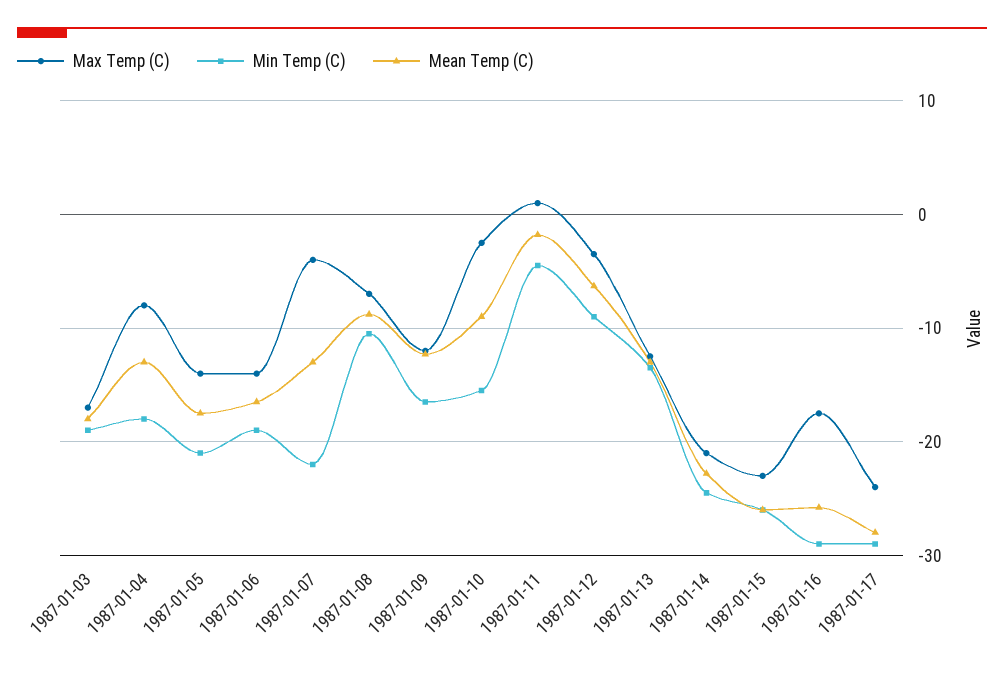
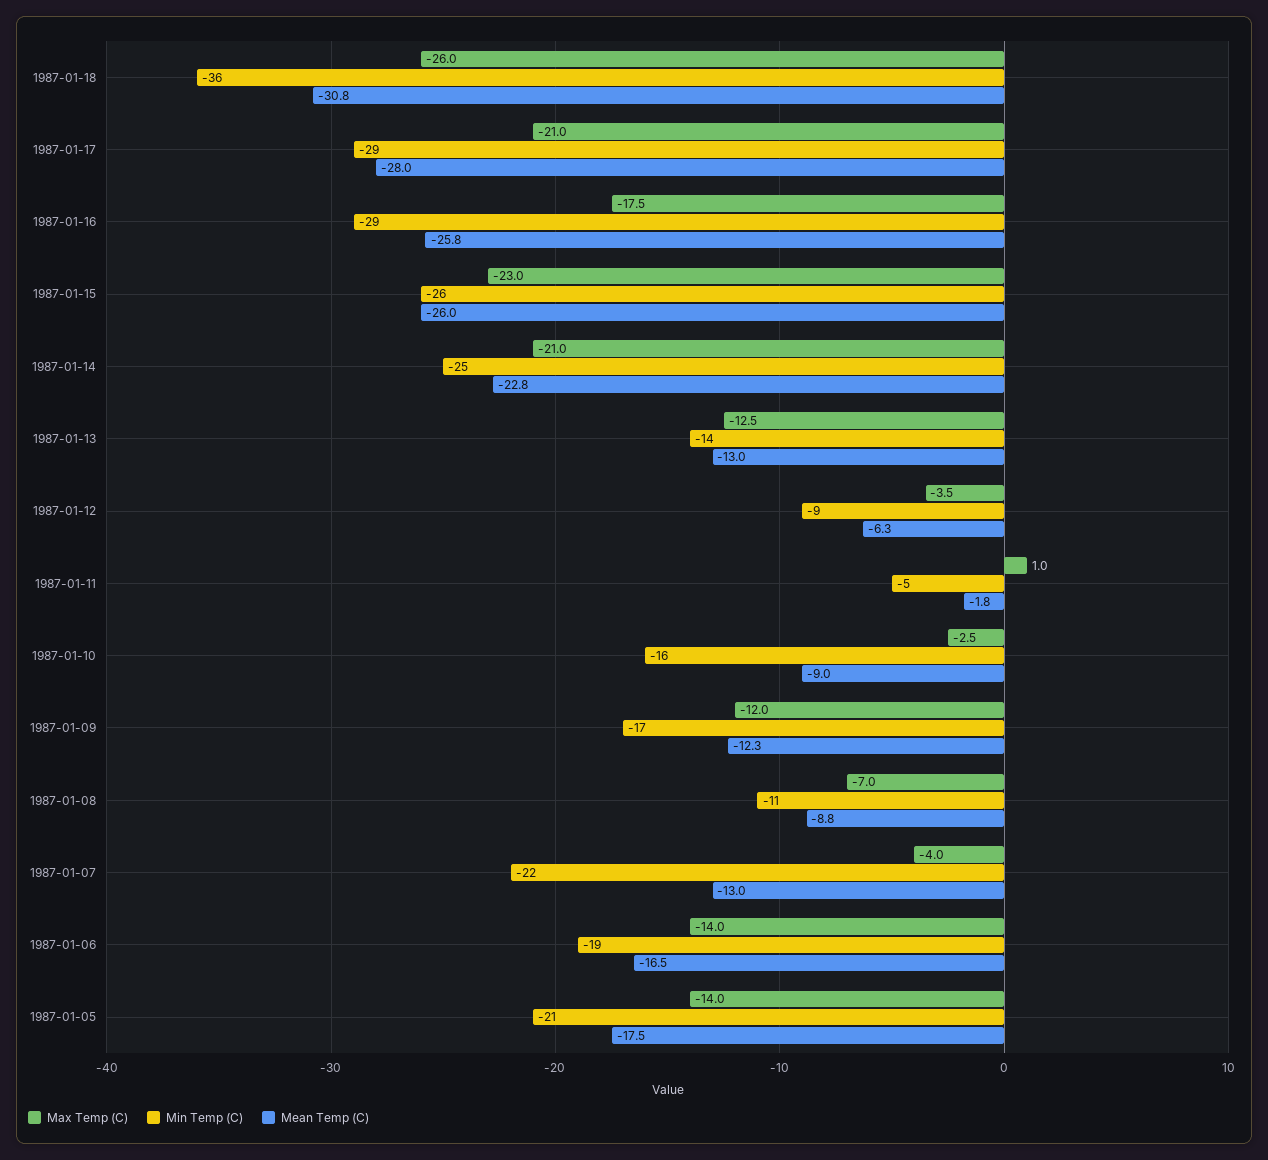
Max Temp (C), 1987-01-03: -17 -> none
Min Temp (C), 1987-01-03: -19 -> none
Mean Temp (C), 1987-01-03: -18 -> none
Max Temp (C), 1987-01-04: -8 -> none
Min Temp (C), 1987-01-04: -18 -> none
Mean Temp (C), 1987-01-04: -13 -> none
Max Temp (C), 1987-01-17: -24 -> -21
Max Temp (C), 1987-01-18: none -> -26
Min Temp (C), 1987-01-18: none -> -36
Mean Temp (C), 1987-01-18: none -> -30.8

